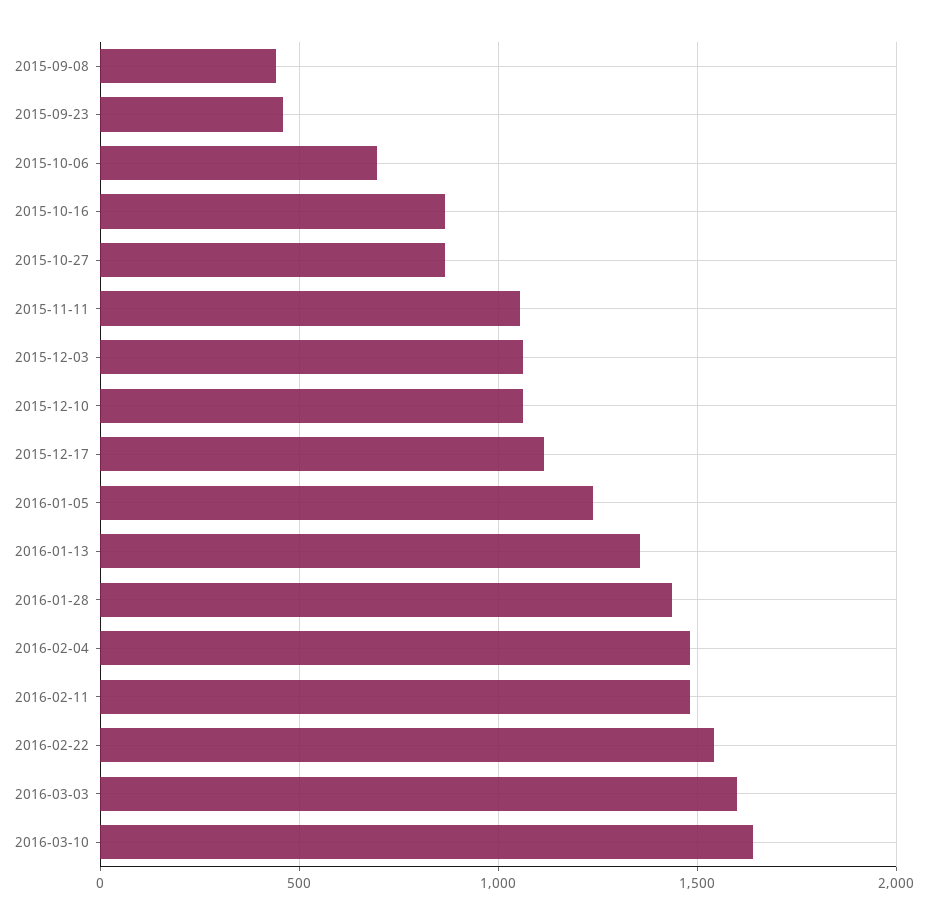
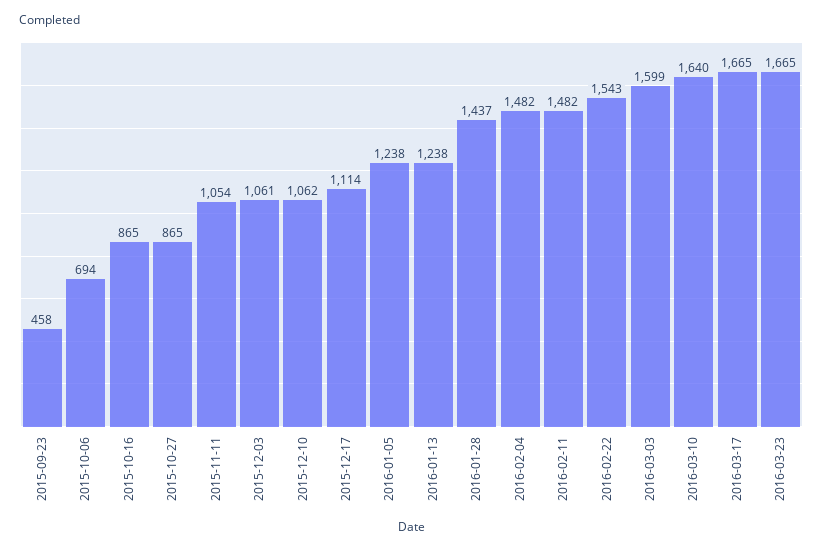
2015-09-08: 450 -> none
2016-01-13: 1350 -> 1238
2016-03-17: none -> 1665
2016-03-23: none -> 1665

